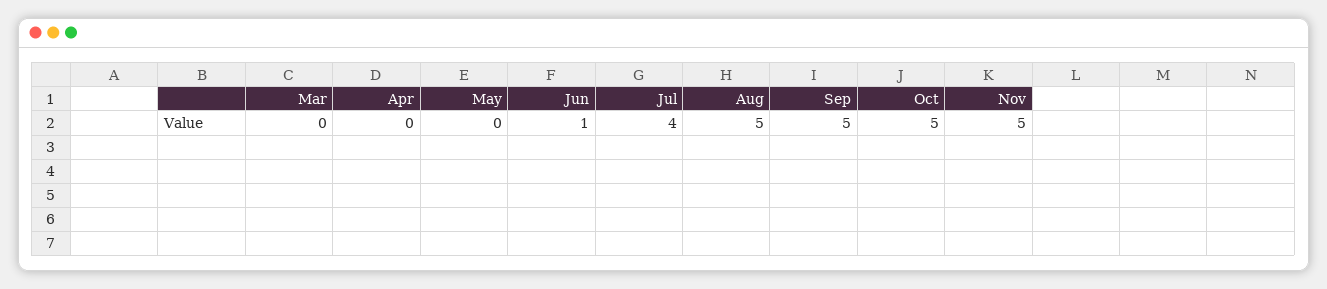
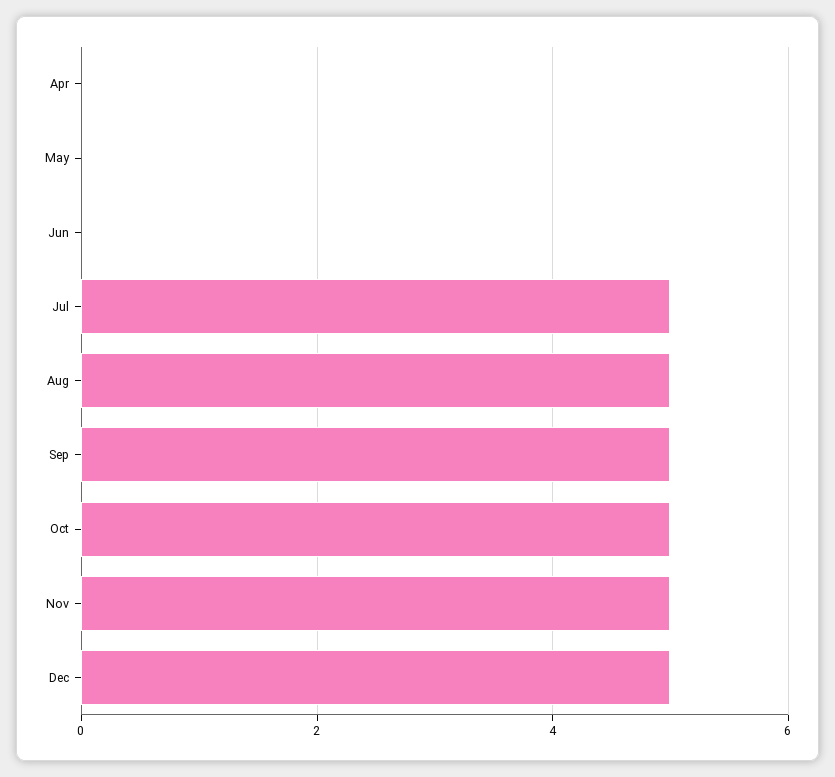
Mar: 0 -> none
Jun: 1 -> 0
Jul: 4 -> 5
Dec: none -> 5

